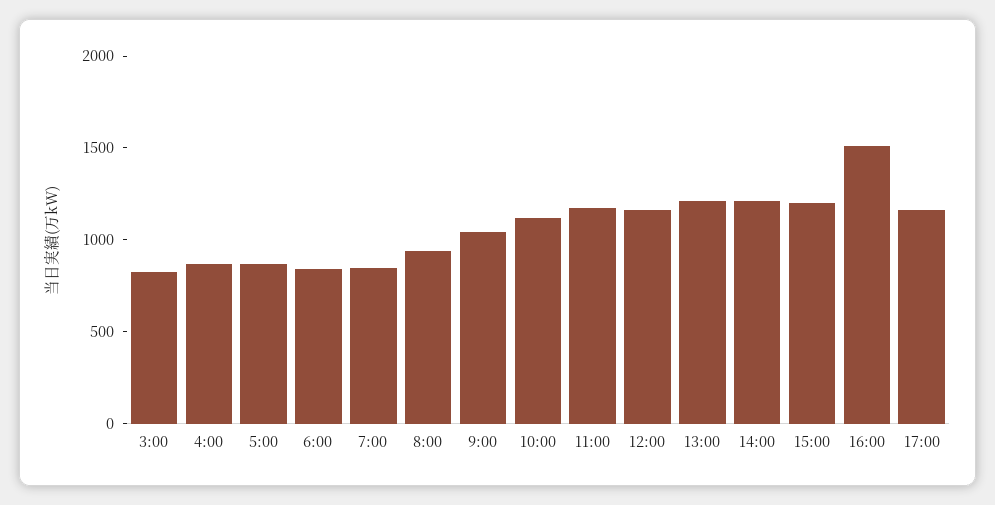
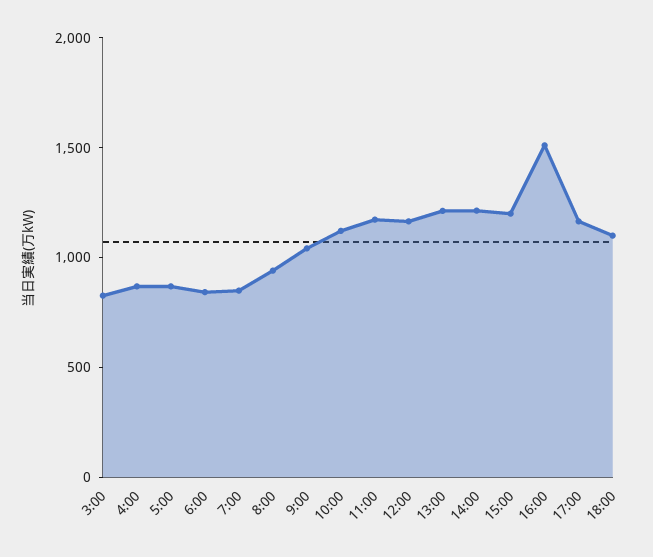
18:00: none -> 1100

